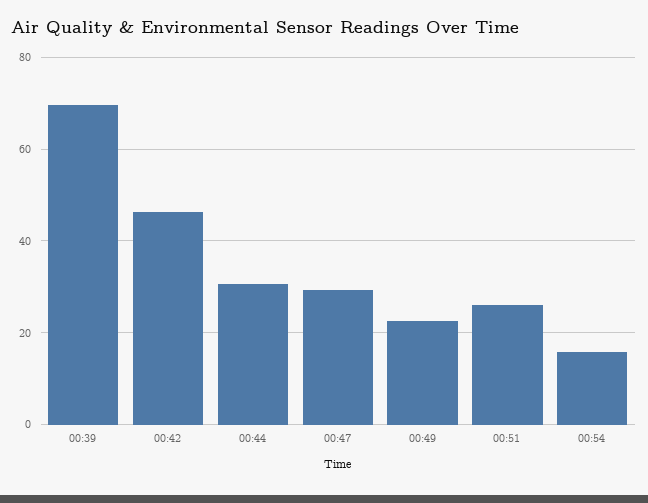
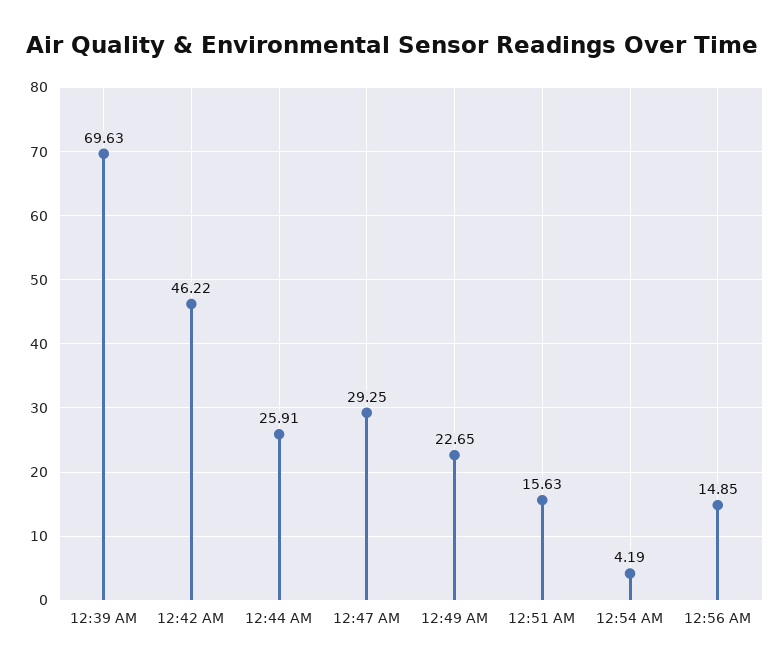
00:44: 30 -> 25.91
00:51: 26 -> 15.63
00:54: 16 -> 4.19
12:56 AM: none -> 14.85

